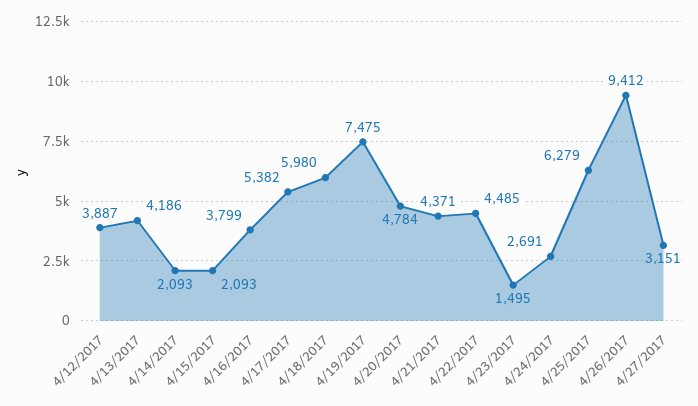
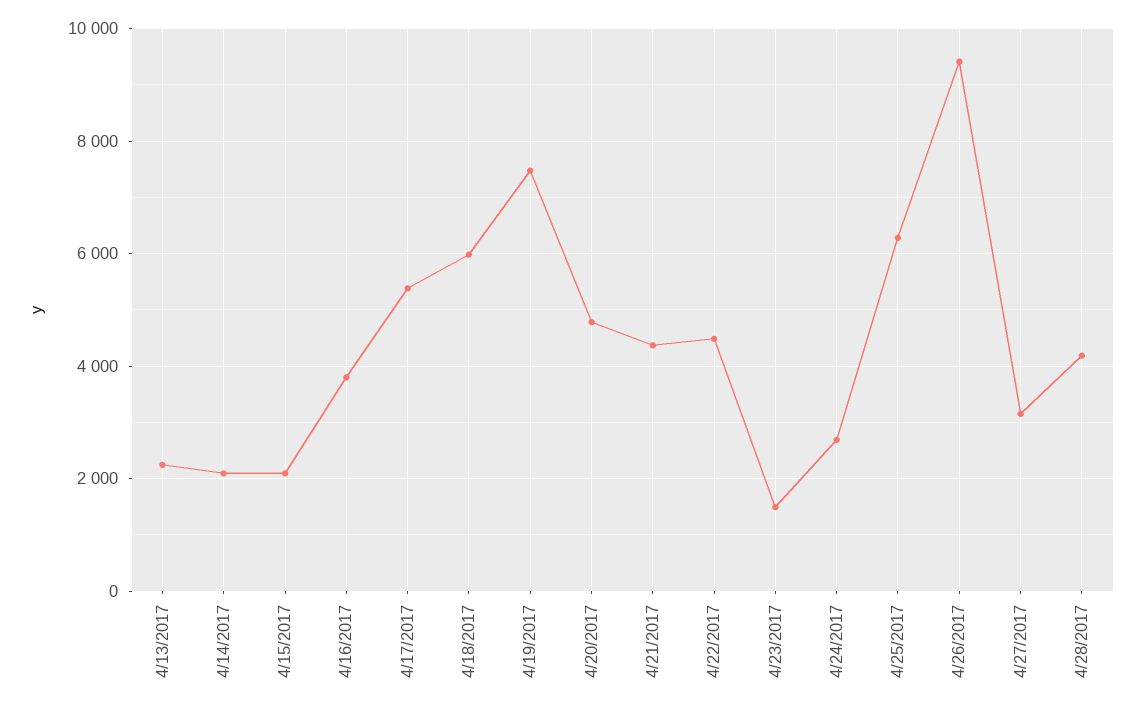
4/12/2017: 3887 -> none
4/13/2017: 4186 -> 2200
4/28/2017: none -> 4200

